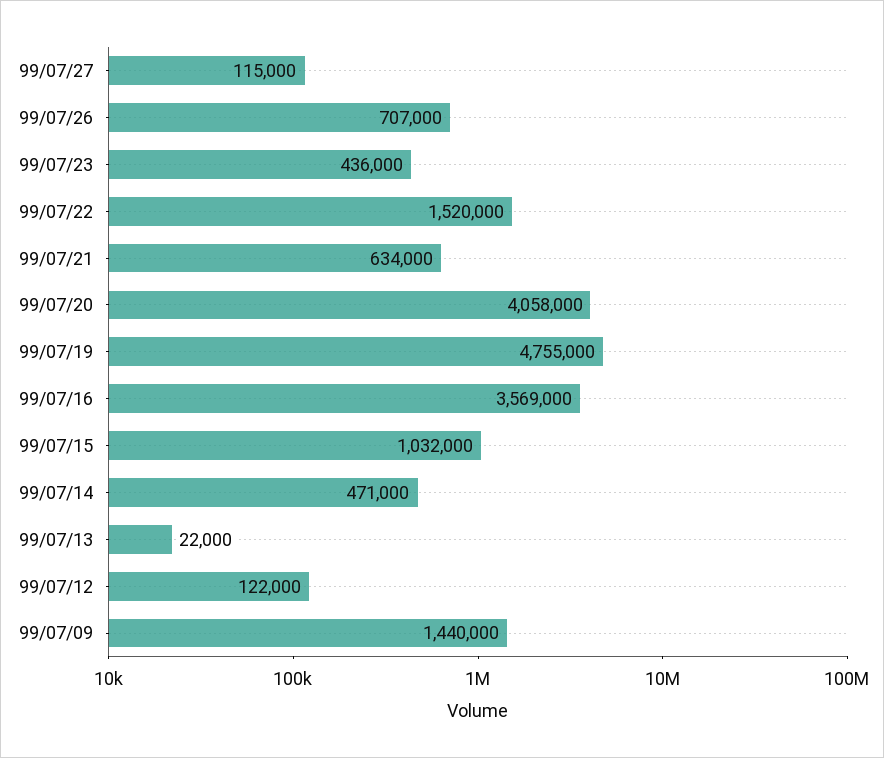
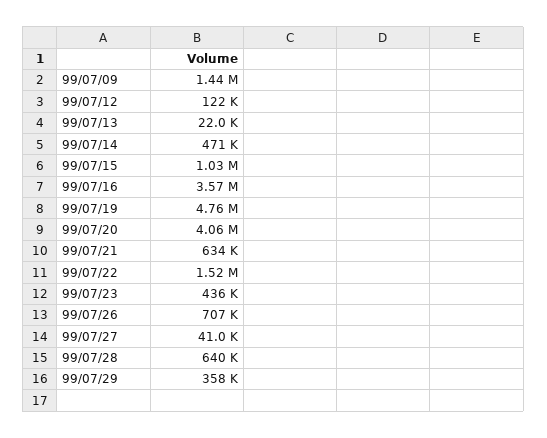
99/07/27: 115000 -> 41000
99/07/28: none -> 640000
99/07/29: none -> 358000

